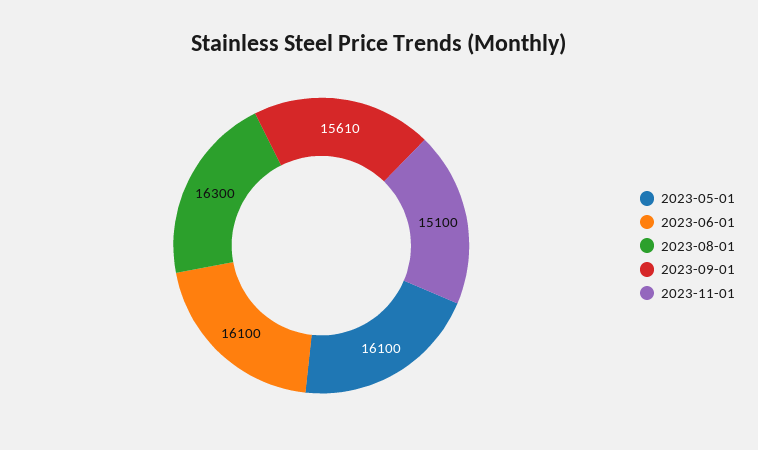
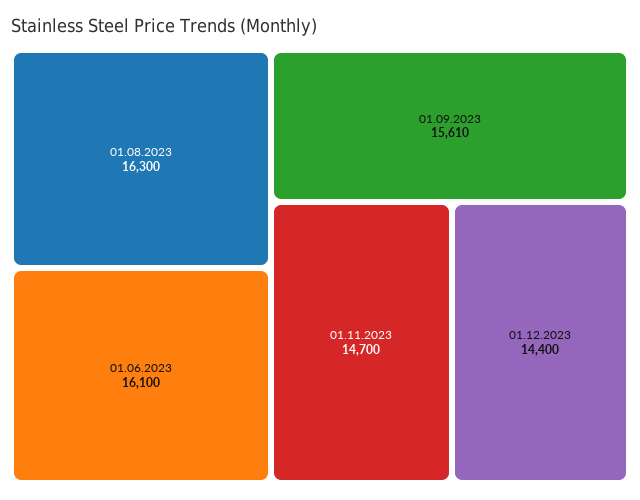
2023-05-01: 16100 -> none
2023-11-01: 15100 -> 14700
01.12.2023: none -> 14400

